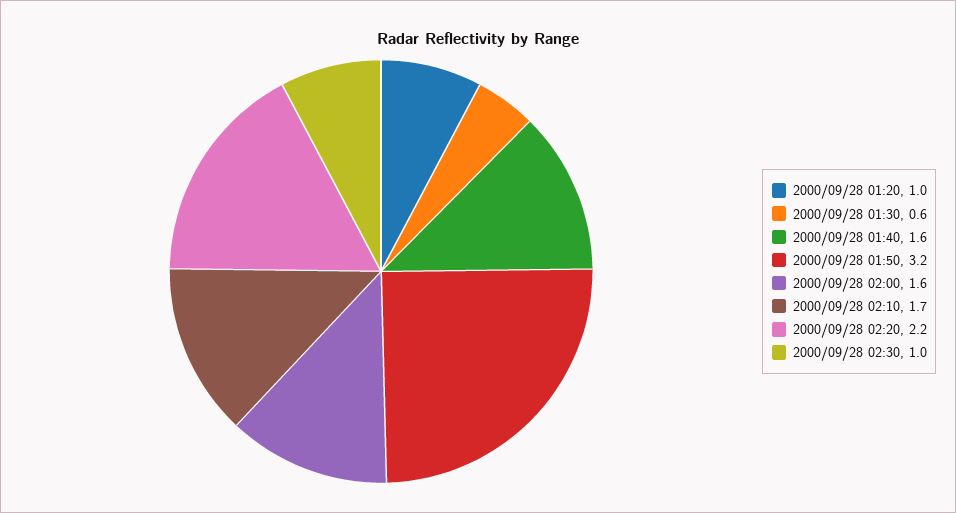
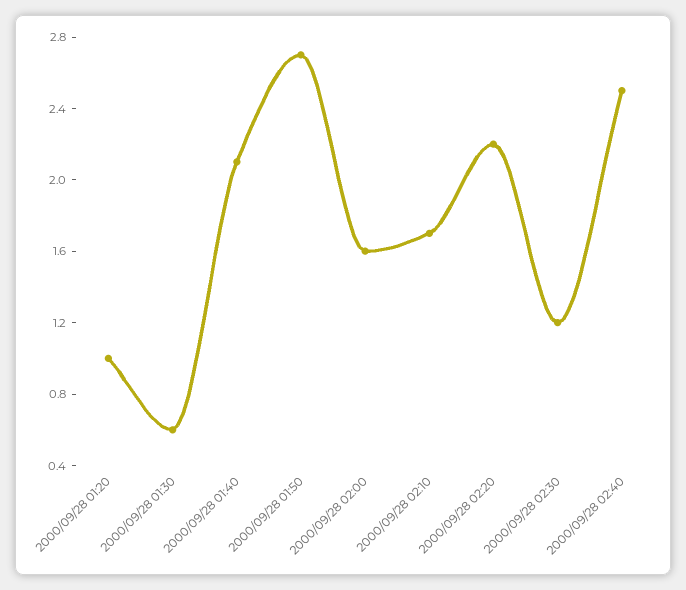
2000/09/28 01:40: 1.6 -> 2.1
2000/09/28 01:50: 3.2 -> 2.7
2000/09/28 02:30: 1 -> 1.2
2000/09/28 02:40: none -> 2.5

